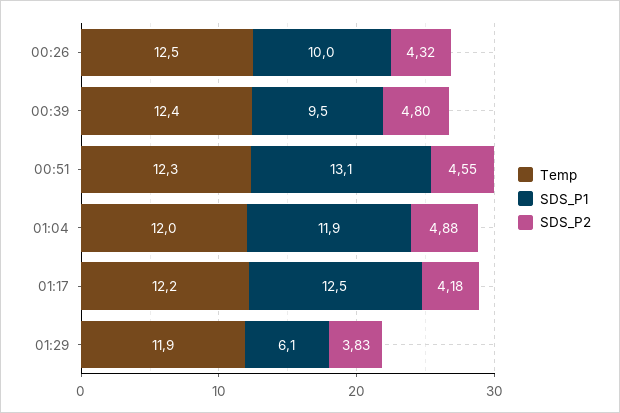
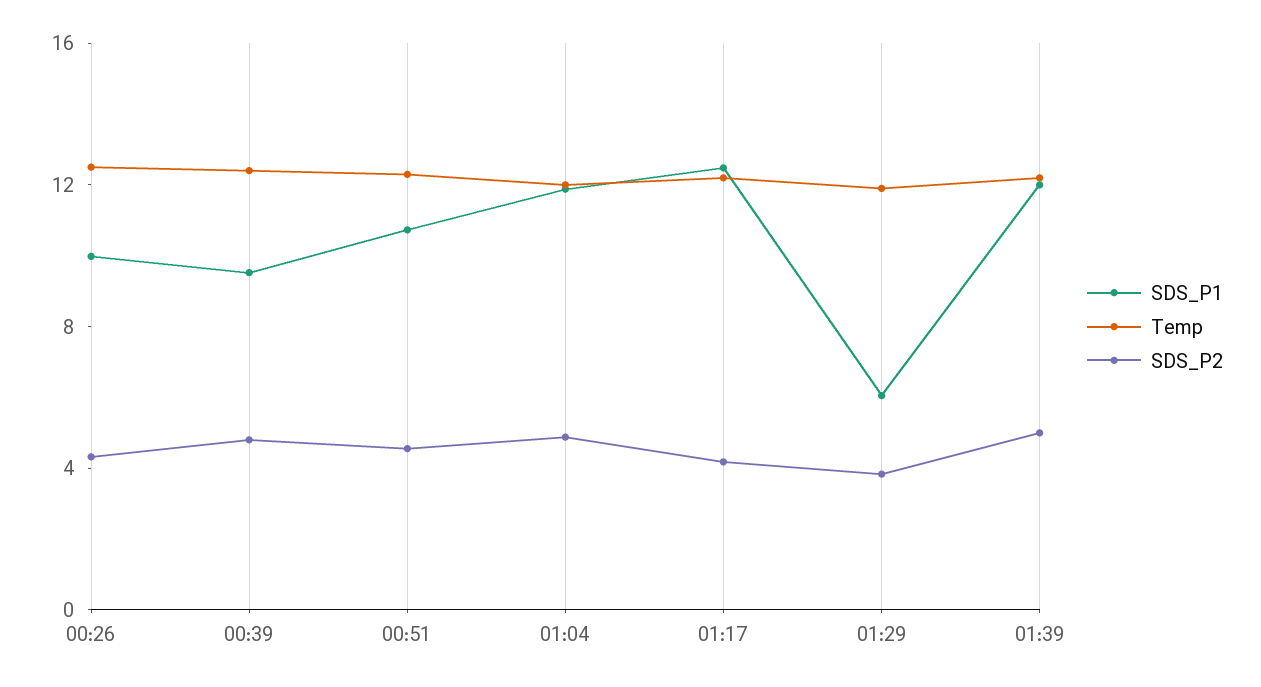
SDS_P1, 00:51: 13.1 -> 11
SDS_P1, 01:39: none -> 12
Temp, 01:39: none -> 12
SDS_P2, 01:39: none -> 5

